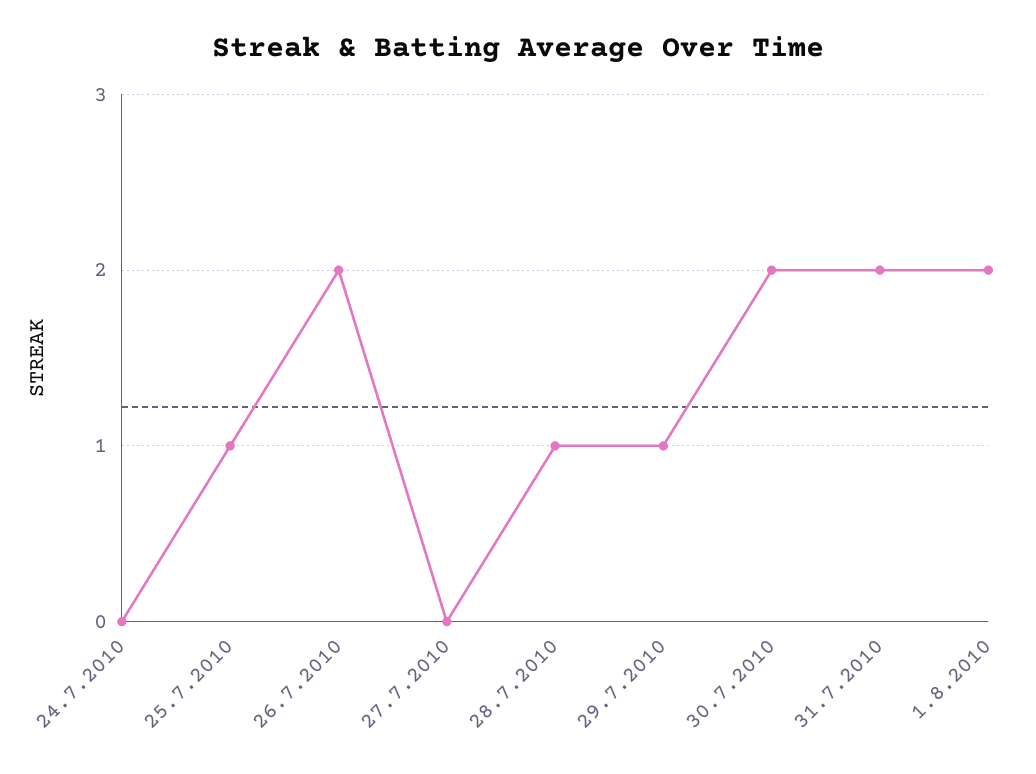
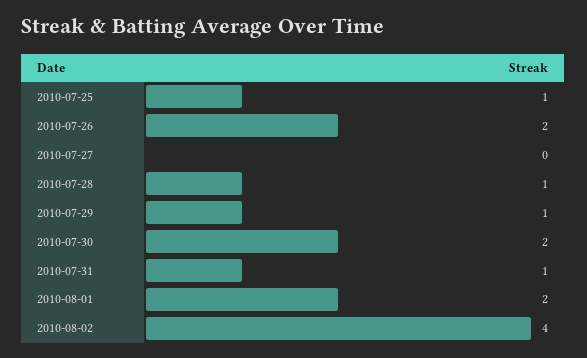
24.7.2010: 0 -> none
31.7.2010: 2 -> 1
2010-08-02: none -> 4

